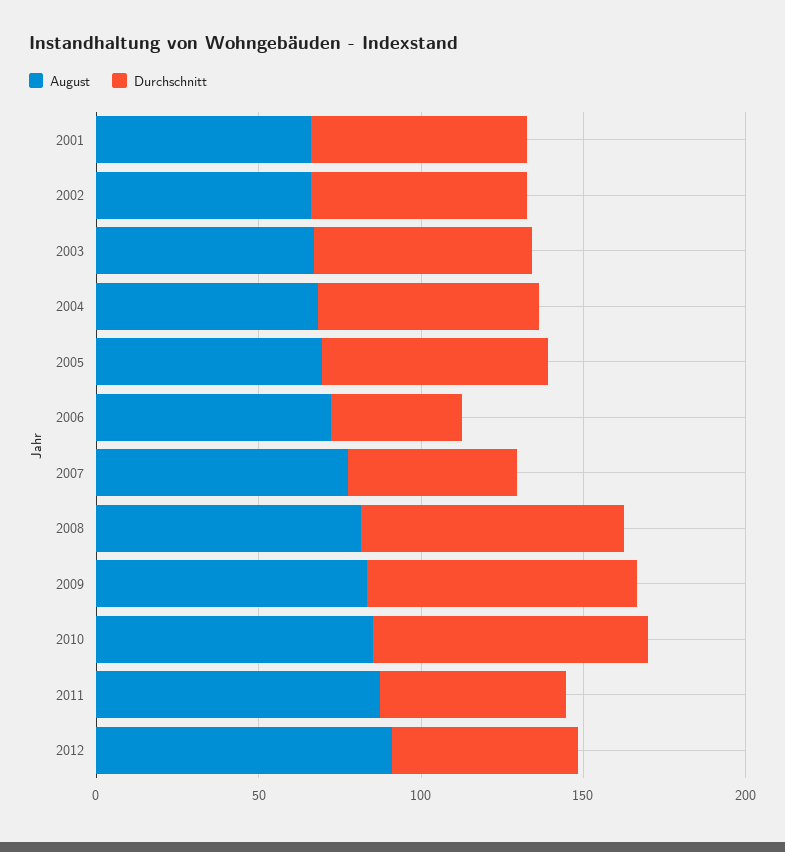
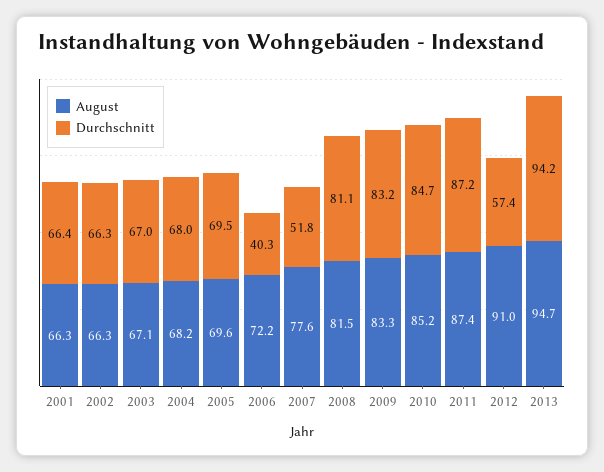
Durchschnitt, 2011: 60 -> 87.2
August, 2013: none -> 94.7
Durchschnitt, 2013: none -> 94.2

